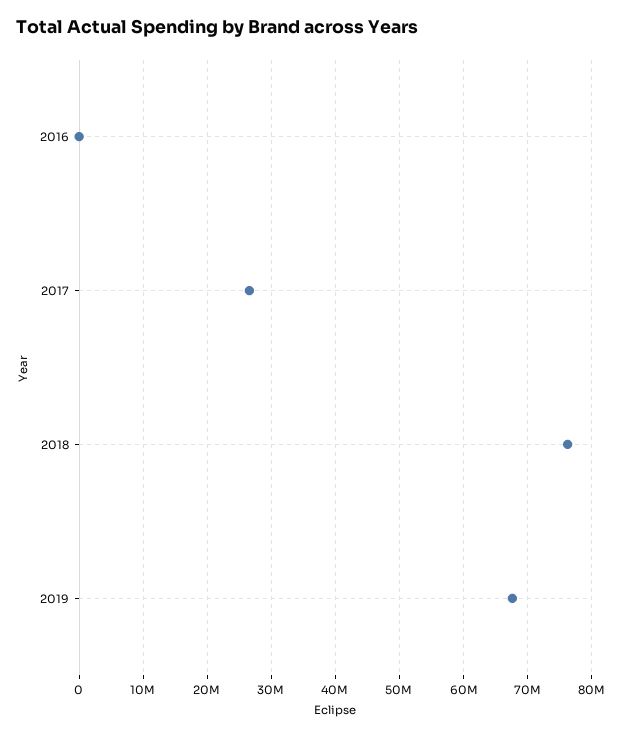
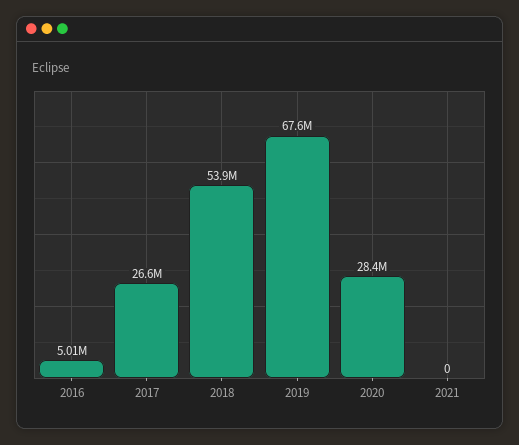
2016: 0 -> 5010000
2018: 76000000 -> 53900000
2020: none -> 28400000
2021: none -> 0

